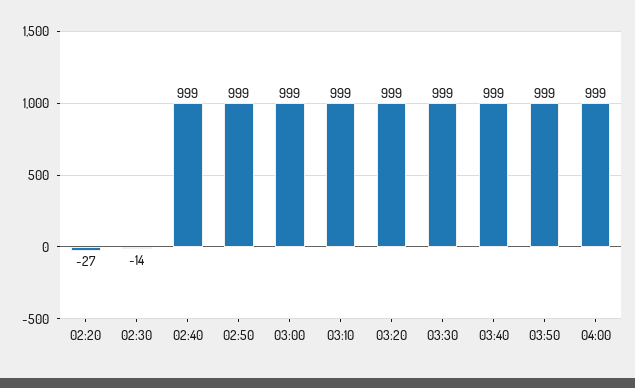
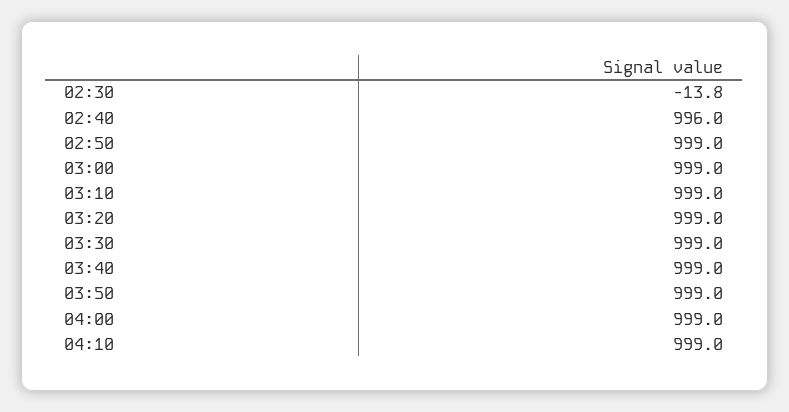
02:20: -27 -> none
02:40: 999 -> 996
04:10: none -> 999

